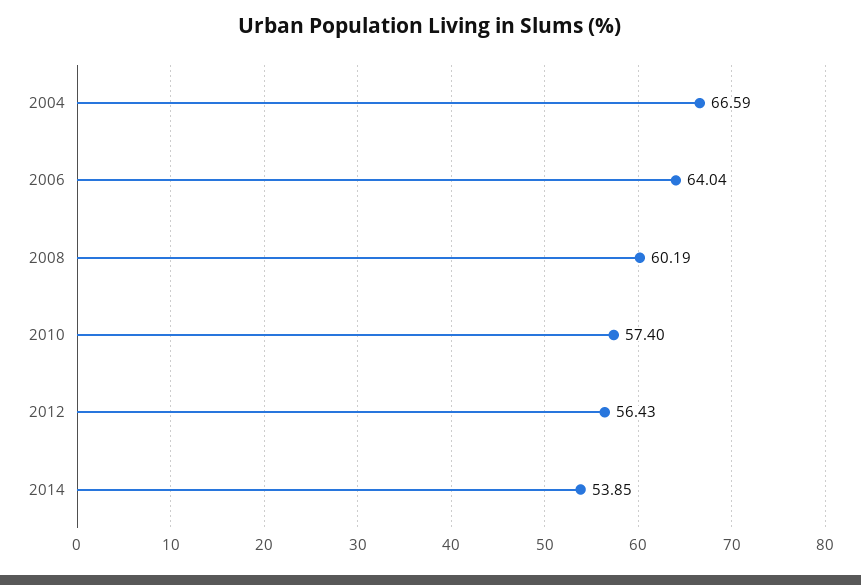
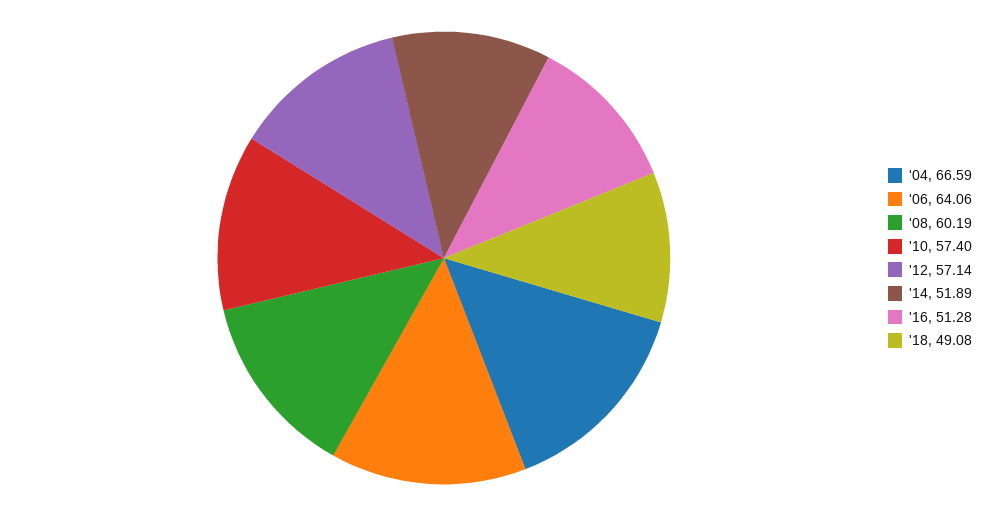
2006: 64.04 -> 64.06
2012: 56.43 -> 57.14
2014: 53.85 -> 51.89
'16: none -> 51.28
'18: none -> 49.08

